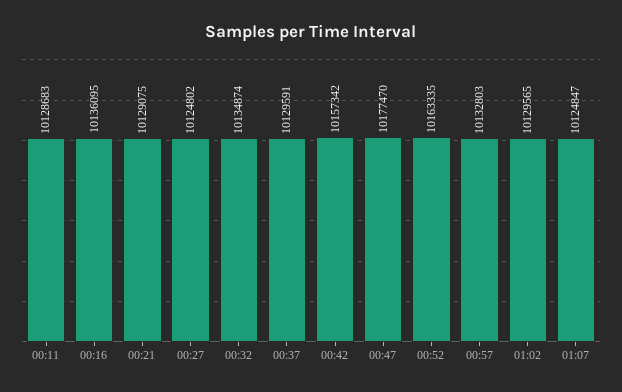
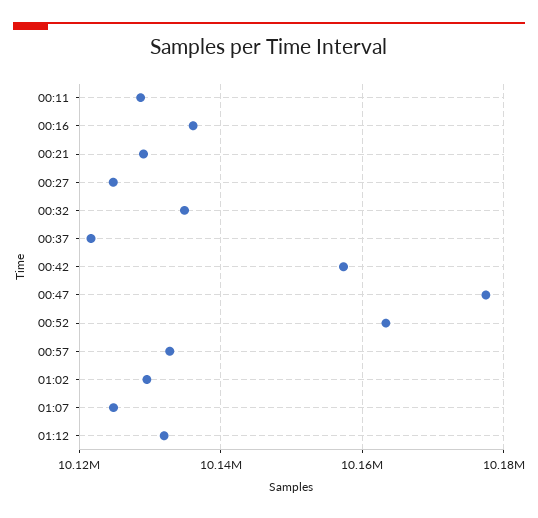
00:37: 10129591 -> 10122000
01:12: none -> 10132000

